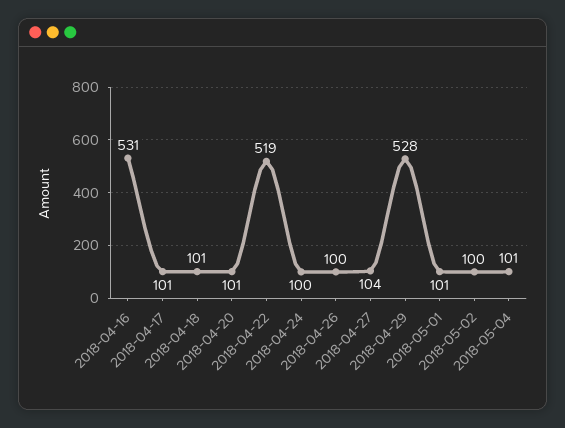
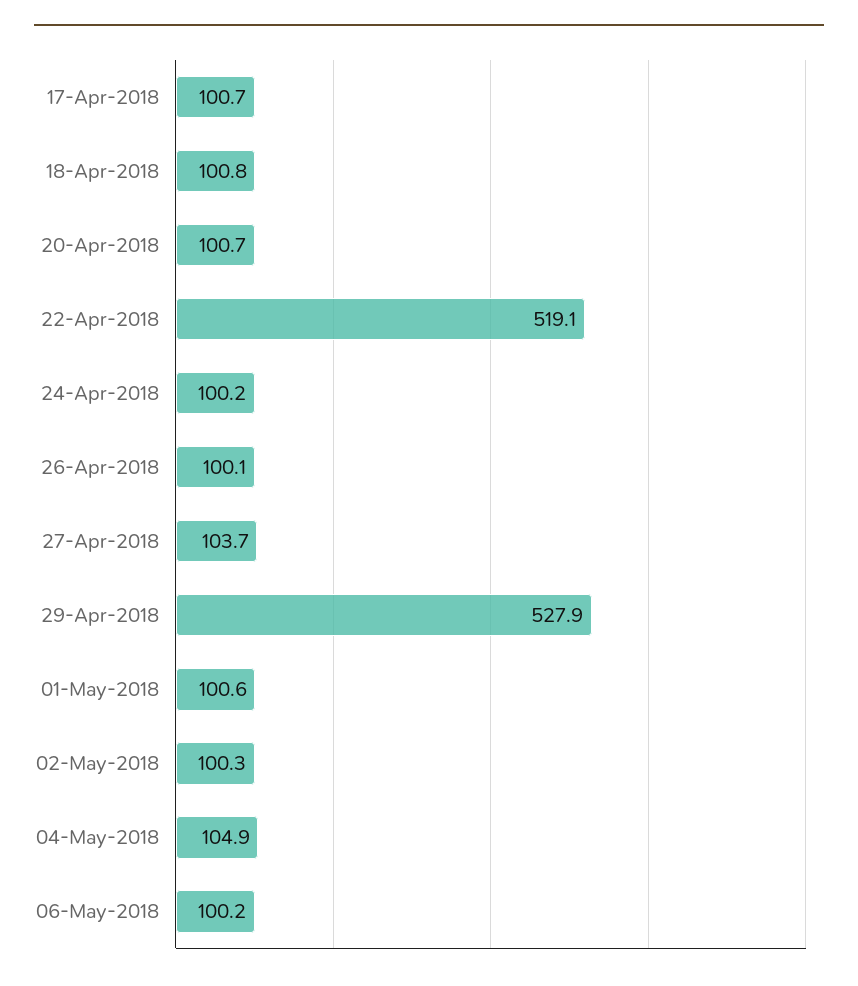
2018-04-16: 531 -> none
2018-05-04: 101 -> 104.9
06-May-2018: none -> 100.2

